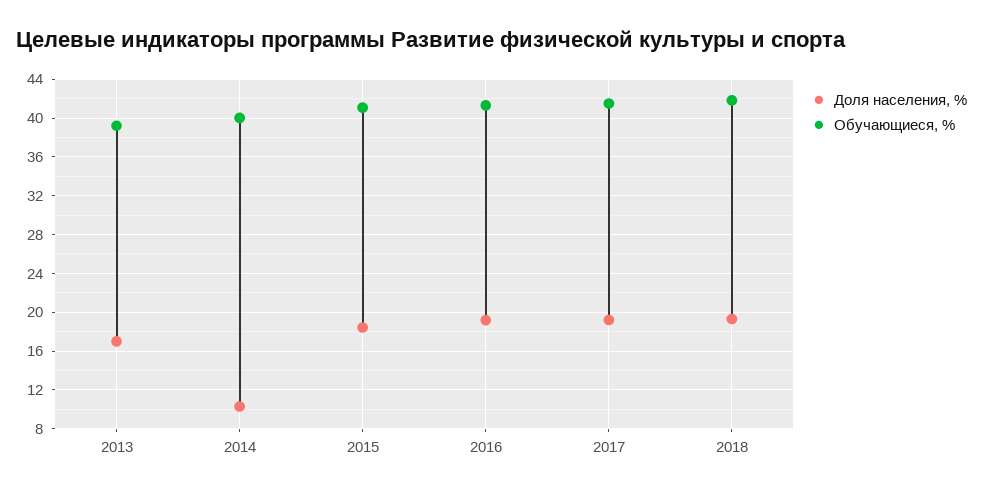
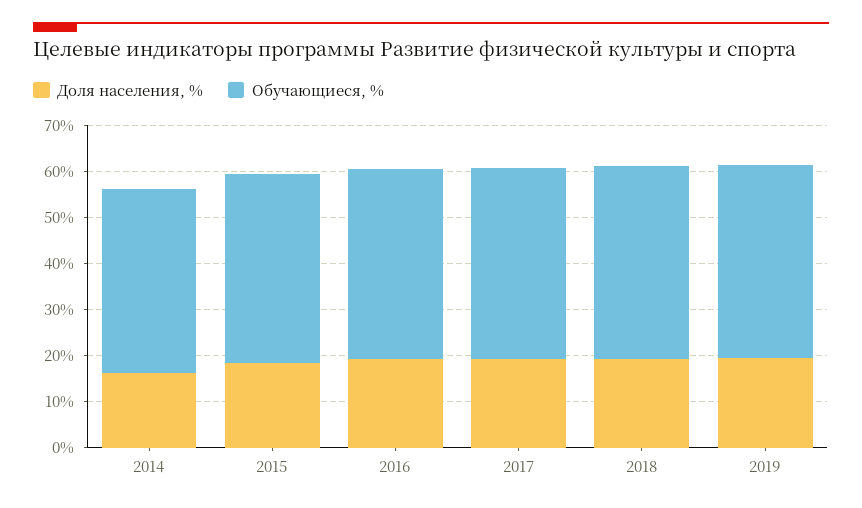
Доля населения, %, 2013: 17 -> none
Обучающиеся, %, 2013: 39 -> none
Доля населения, %, 2014: 10 -> 16
Доля населения, %, 2019: none -> 20
Обучающиеся, %, 2019: none -> 42

